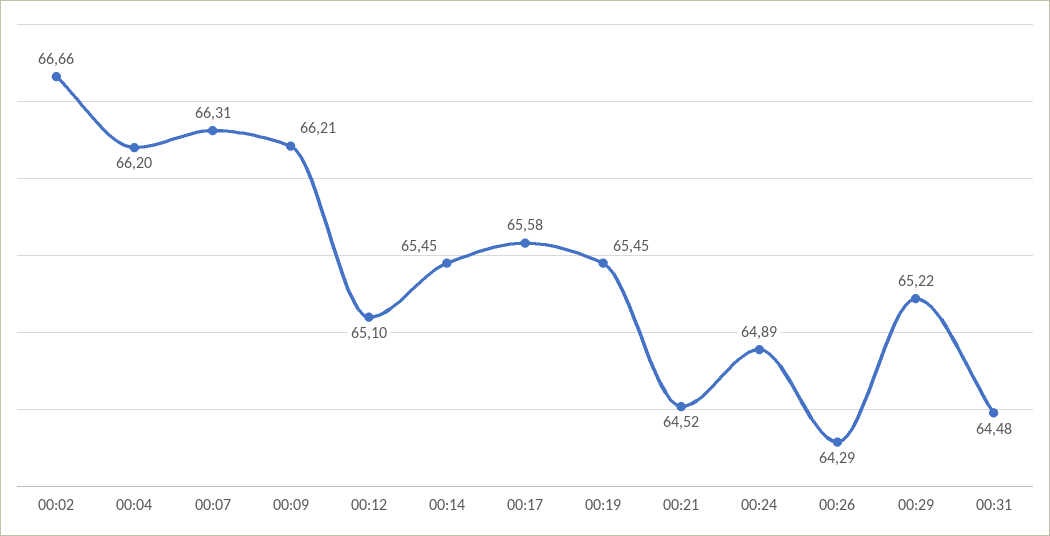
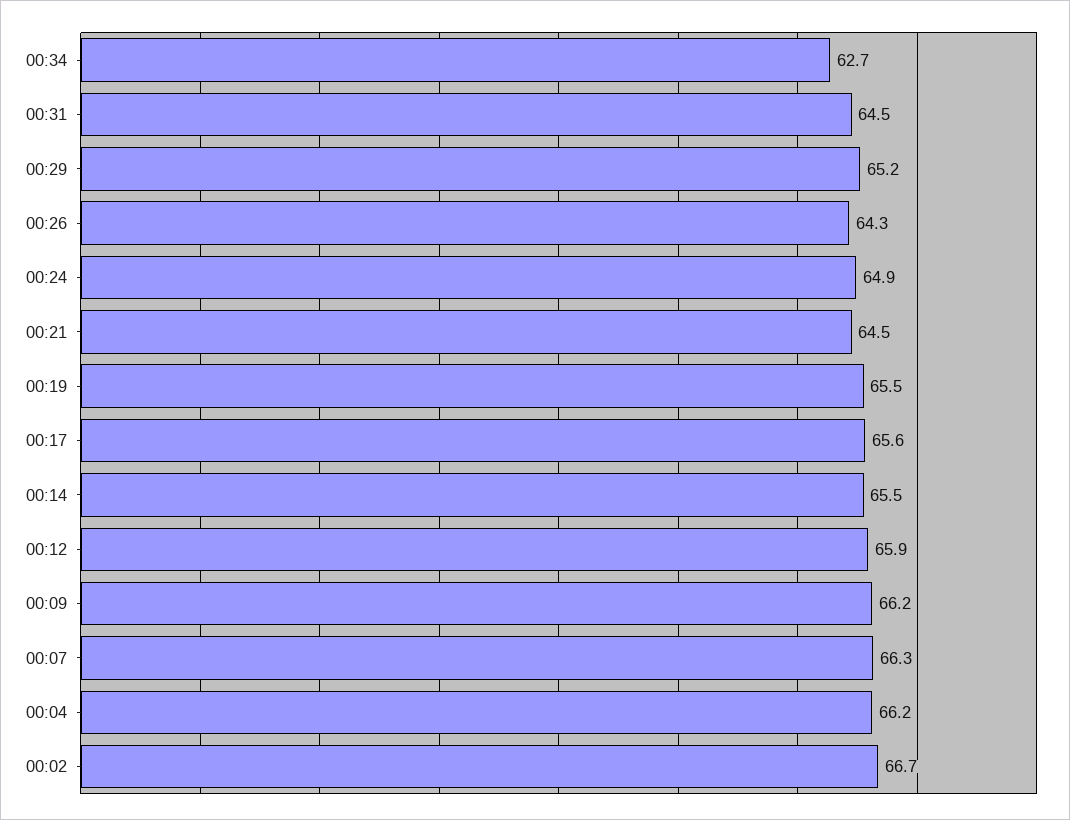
00:12: 65.1 -> 65.9
00:34: none -> 62.7

